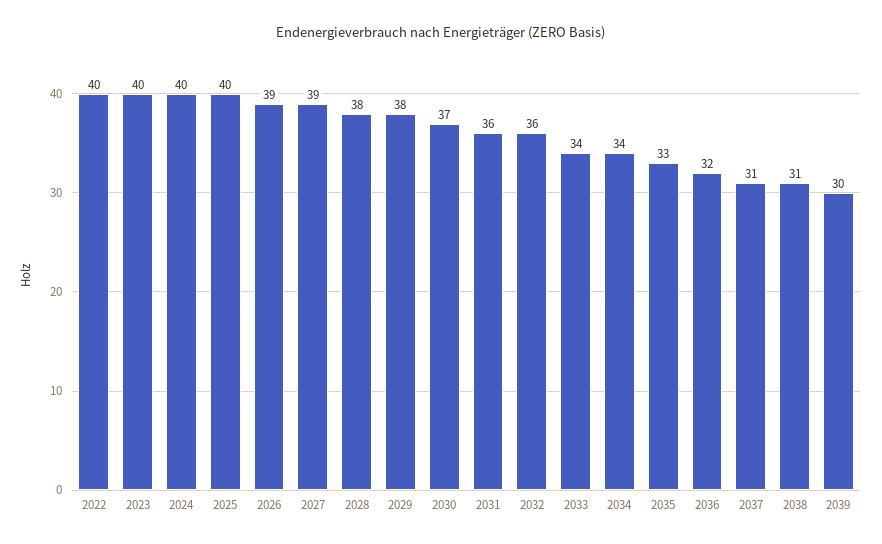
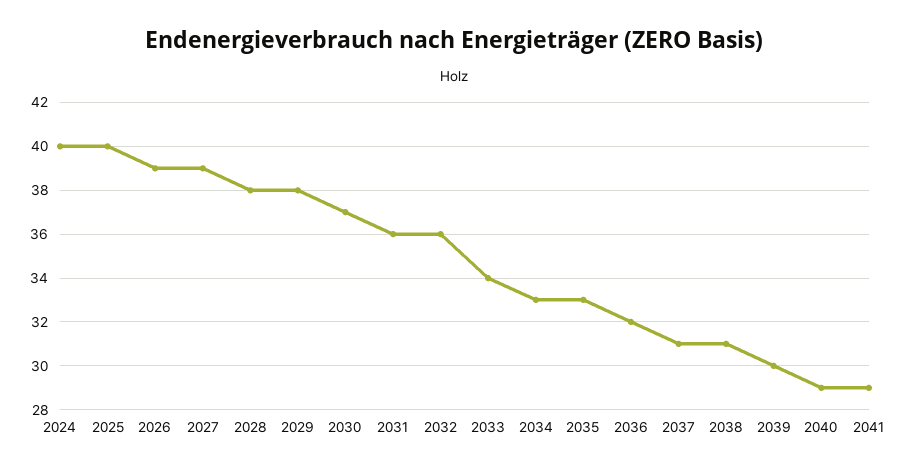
2022: 40 -> none
2023: 40 -> none
2034: 34 -> 33
2040: none -> 29
2041: none -> 29

